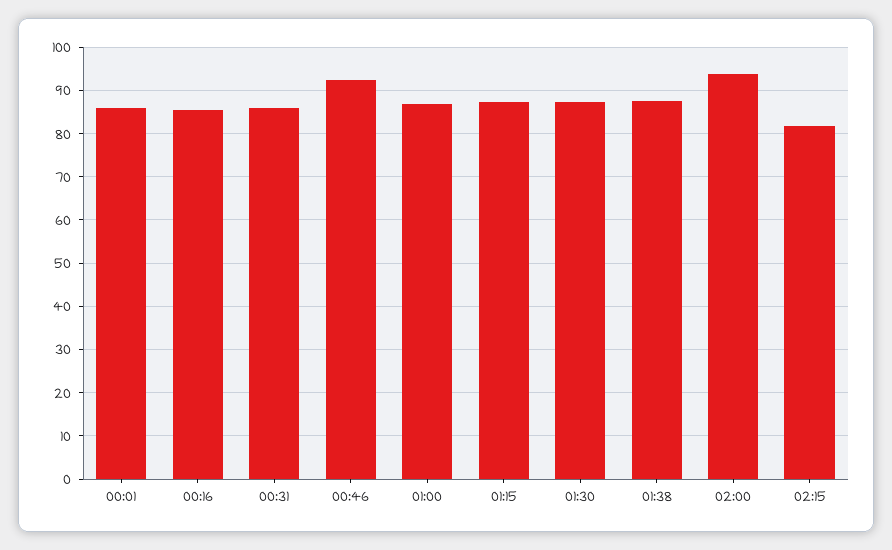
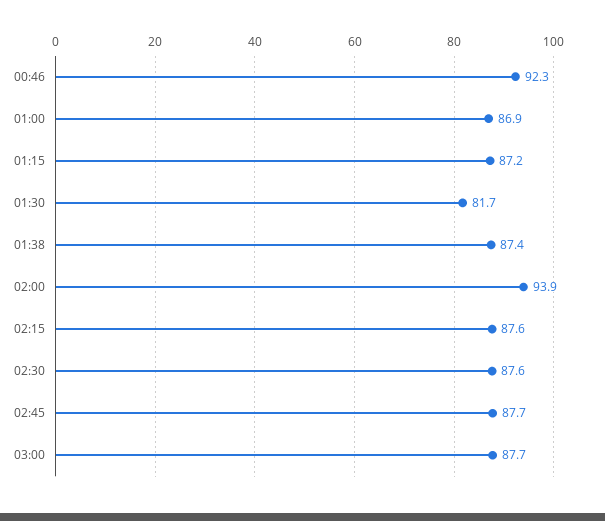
00:01: 86 -> none
00:16: 86 -> none
00:31: 86 -> none
01:30: 88 -> 81.7
02:15: 82 -> 87.6
02:30: none -> 87.6
02:45: none -> 87.7
03:00: none -> 87.7

